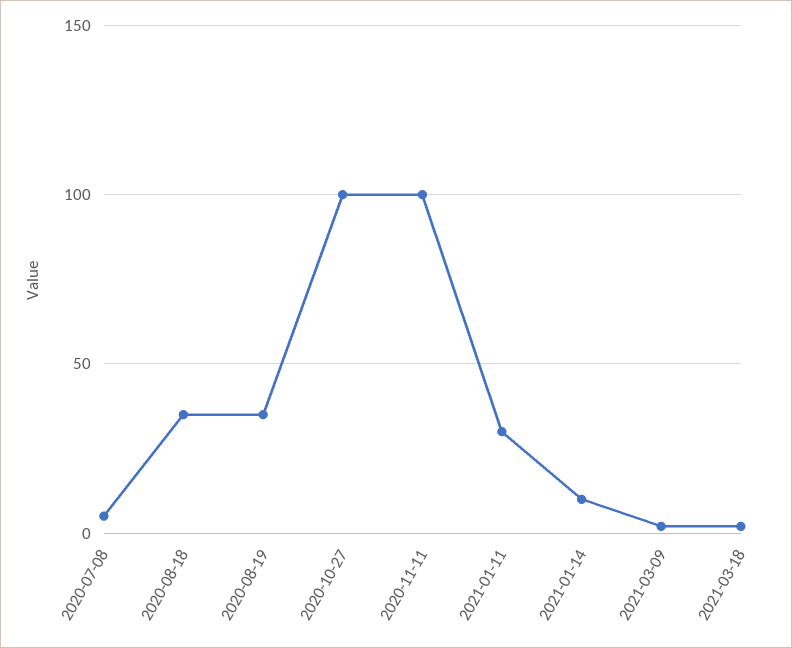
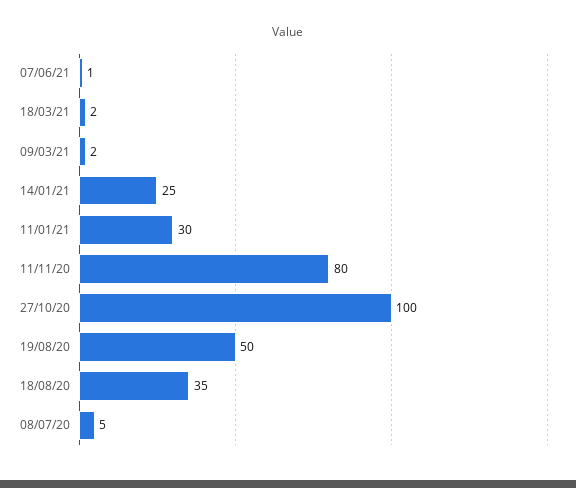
2020-08-19: 35 -> 50
2020-11-11: 100 -> 80
2021-01-14: 10 -> 25
07/06/21: none -> 1

